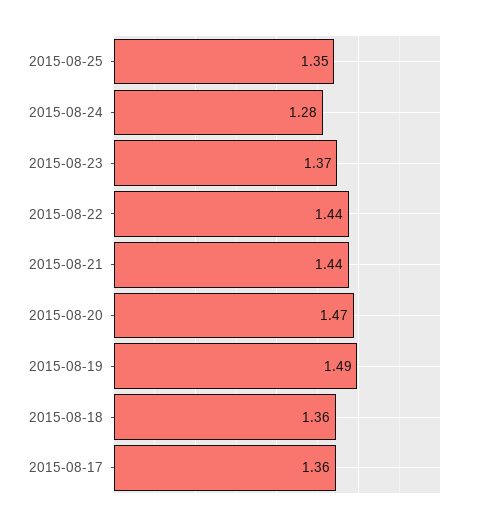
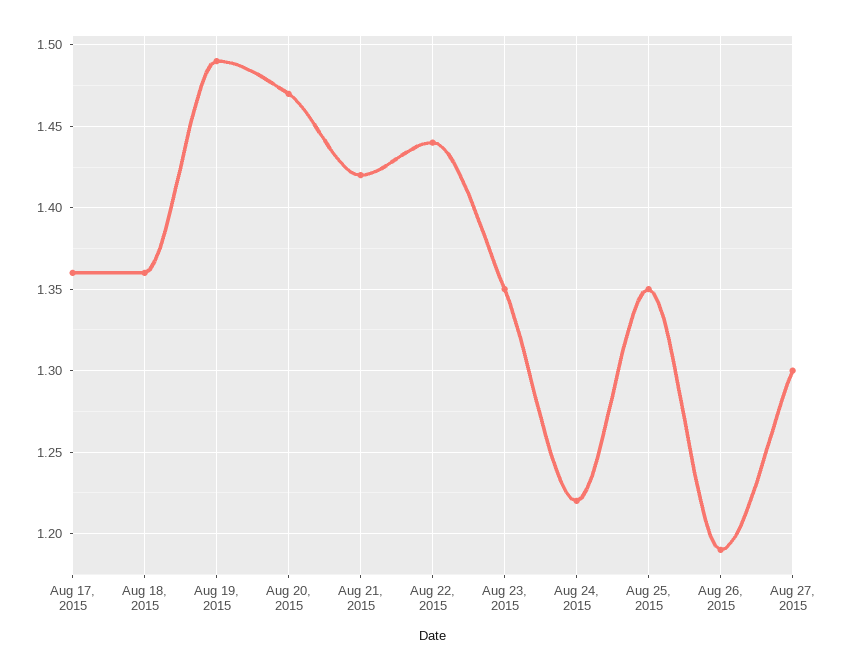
2015-08-24: 1.28 -> 1.22
2015-08-23: 1.37 -> 1.35
2015-08-21: 1.44 -> 1.42
Aug 26, 2015: none -> 1.19
Aug 27, 2015: none -> 1.3

